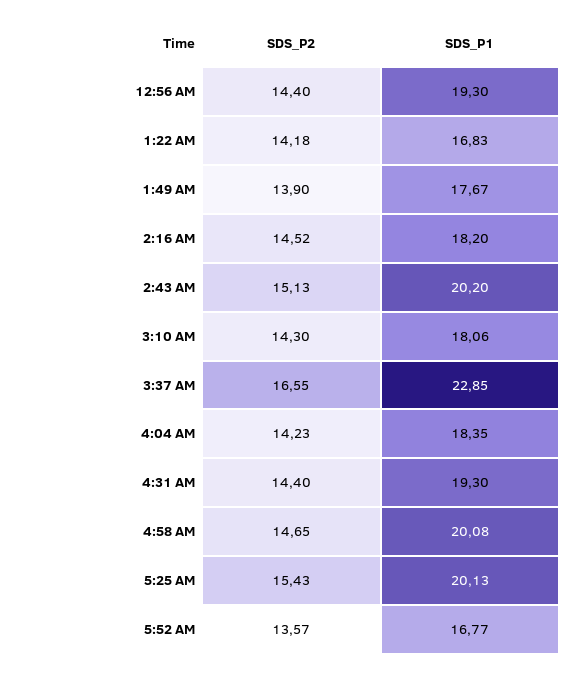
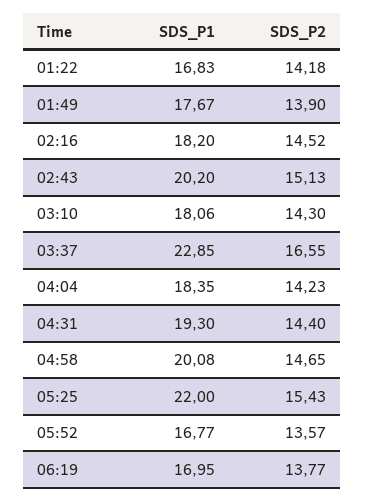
SDS_P2, 12:56 AM: 14.4 -> none
SDS_P1, 12:56 AM: 19.3 -> none
SDS_P1, 5:25 AM: 20.13 -> 22
SDS_P1, 06:19: none -> 16.95
SDS_P2, 06:19: none -> 13.77

